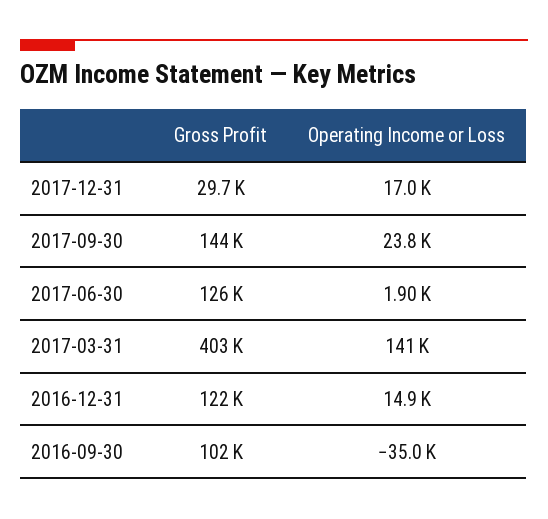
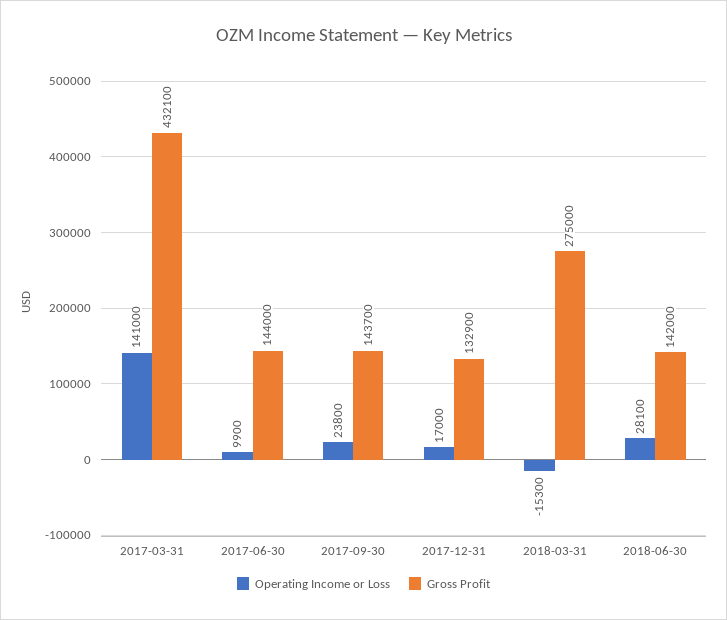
Gross Profit, 2017-12-31: 29700 -> 132900
Gross Profit, 2017-06-30: 126000 -> 144000
Operating Income or Loss, 2017-06-30: 1900 -> 9900
Gross Profit, 2017-03-31: 403000 -> 432100
Gross Profit, 2016-12-31: 122000 -> none
Operating Income or Loss, 2016-12-31: 14900 -> none
Gross Profit, 2016-09-30: 102000 -> none
Operating Income or Loss, 2016-09-30: -35000 -> none
Operating Income or Loss, 2018-03-31: none -> -15300
Gross Profit, 2018-03-31: none -> 275000
Operating Income or Loss, 2018-06-30: none -> 28100
Gross Profit, 2018-06-30: none -> 142000

